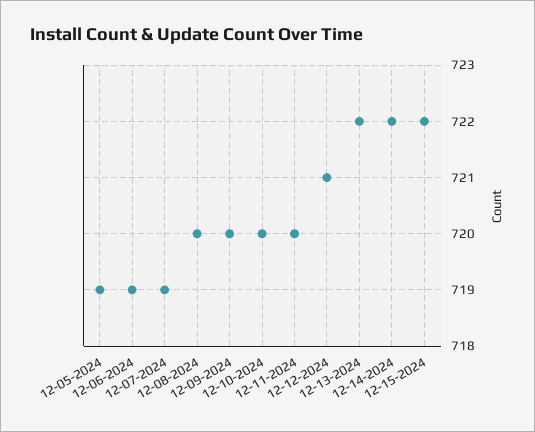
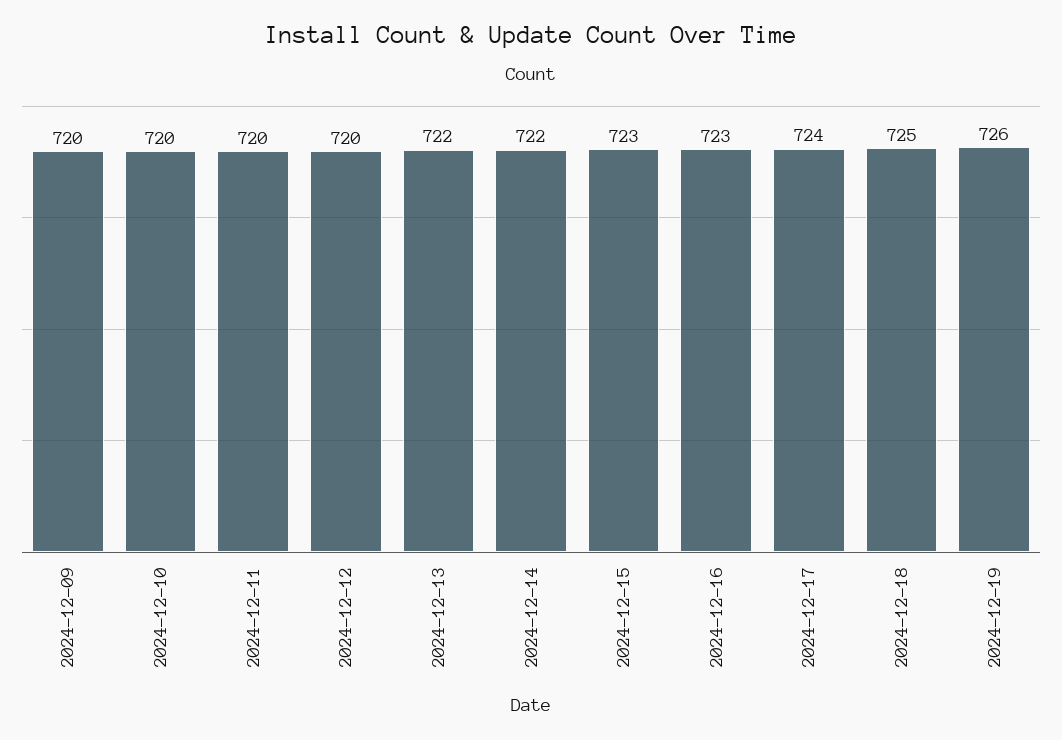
12-05-2024: 719 -> none
12-06-2024: 719 -> none
12-07-2024: 719 -> none
12-08-2024: 720 -> none
12-12-2024: 721 -> 720
12-15-2024: 722 -> 723
2024-12-16: none -> 723
2024-12-17: none -> 724
2024-12-18: none -> 725
2024-12-19: none -> 726

